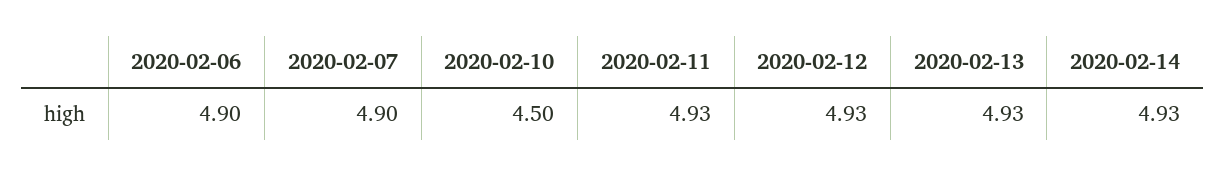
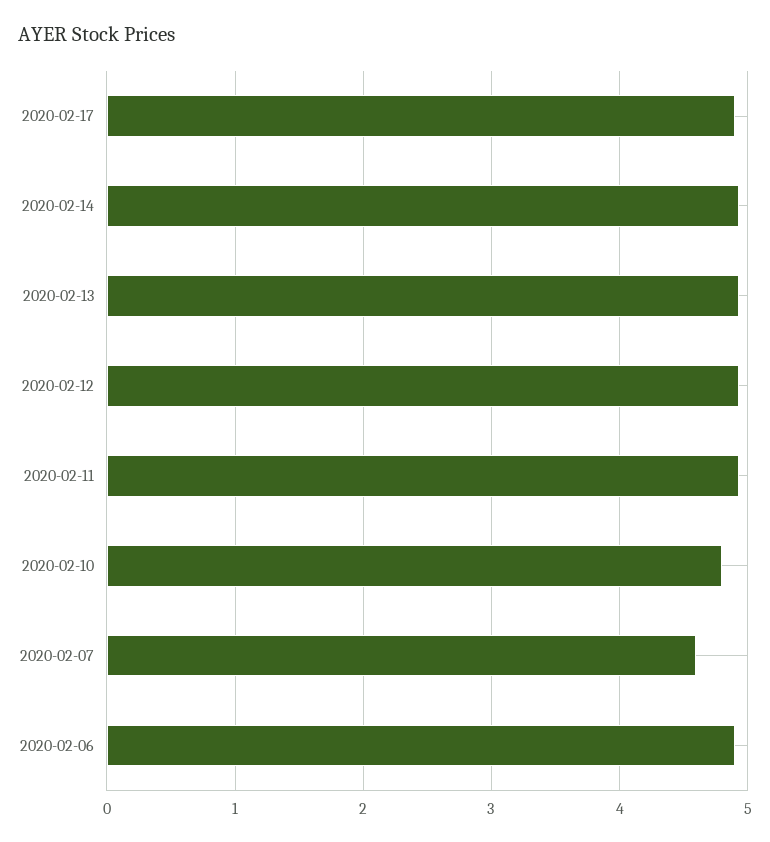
2020-02-07: 4.9 -> 4.6
2020-02-10: 4.5 -> 4.8
2020-02-17: none -> 4.9

